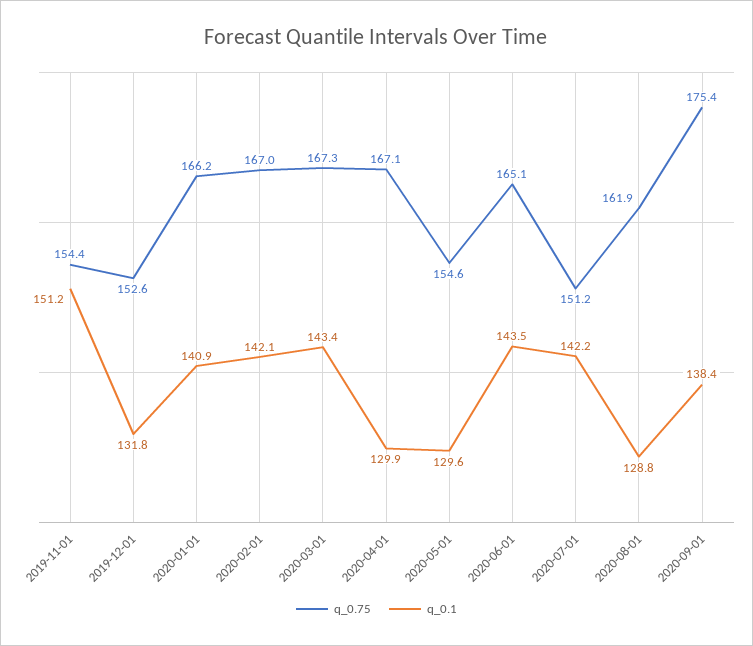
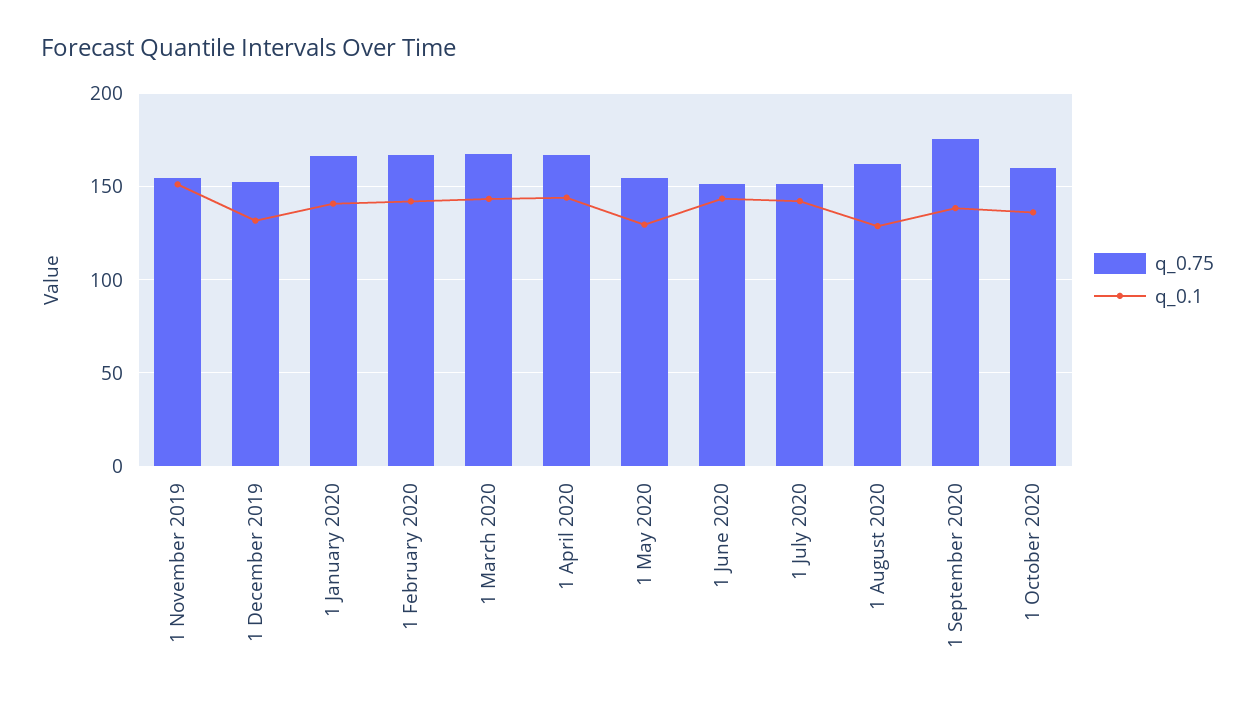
q_0.1, 2020-04-01: 129.9 -> 145
q_0.75, 2020-06-01: 165.1 -> 150
q_0.75, 1 October 2020: none -> 160
q_0.1, 1 October 2020: none -> 135

